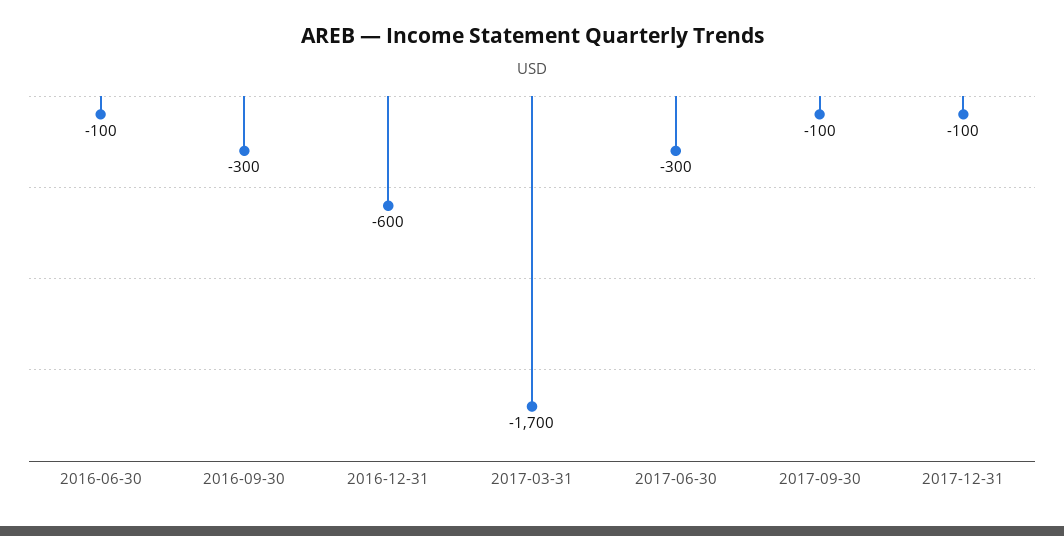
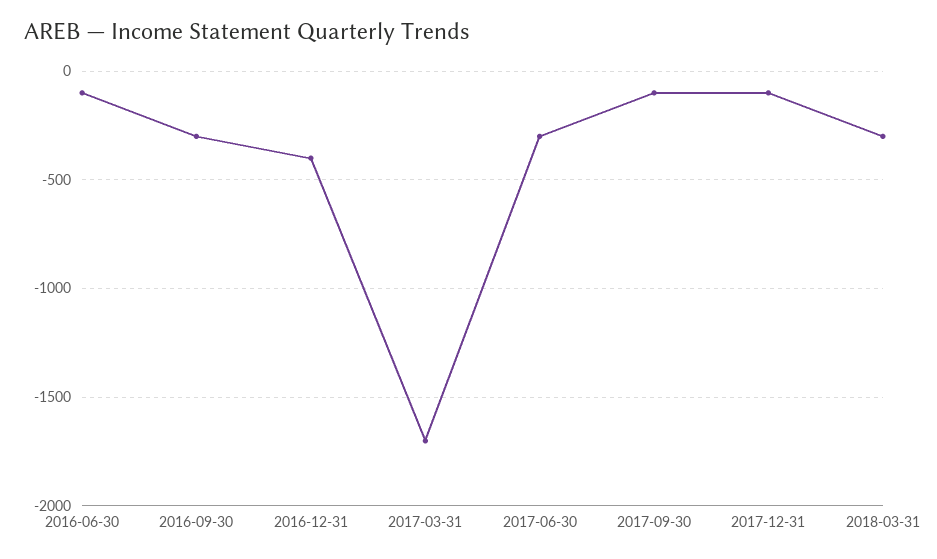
2016-12-31: -600 -> -400
2018-03-31: none -> -300

